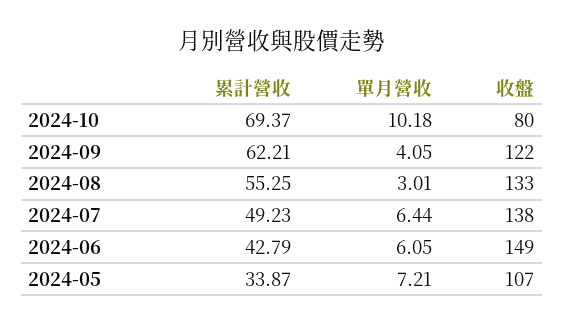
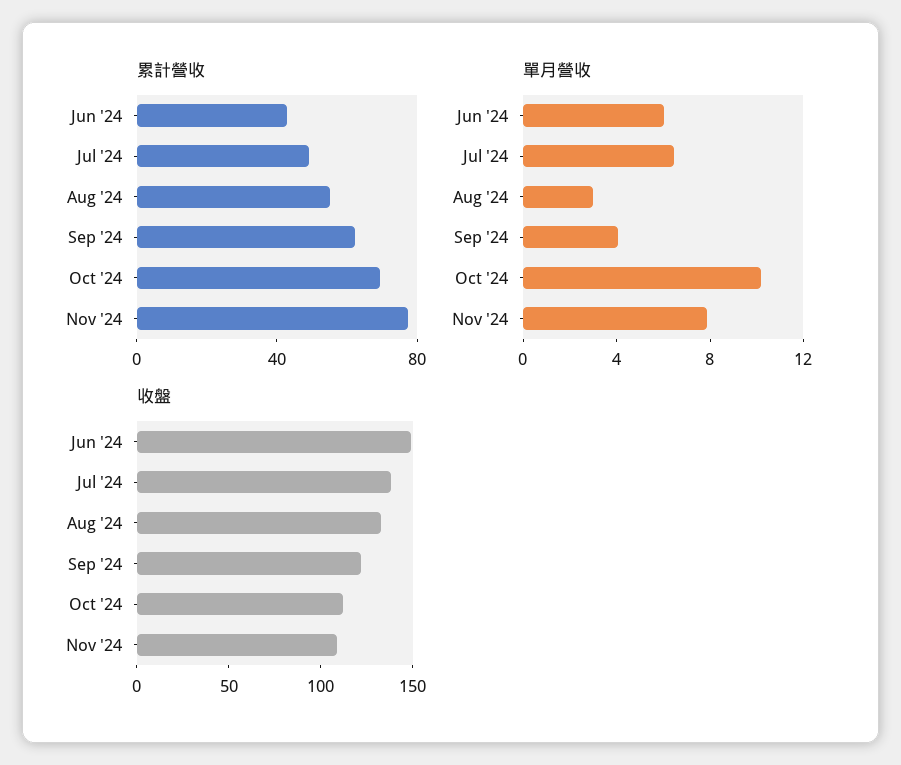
收盤, 2024-10: 80 -> 110
累計營收, 2024-05: 33.87 -> none
單月營收, 2024-05: 7.21 -> none
收盤, 2024-05: 107 -> none
累計營收, Nov '24: none -> 80
單月營收, Nov '24: none -> 8
收盤, Nov '24: none -> 110

